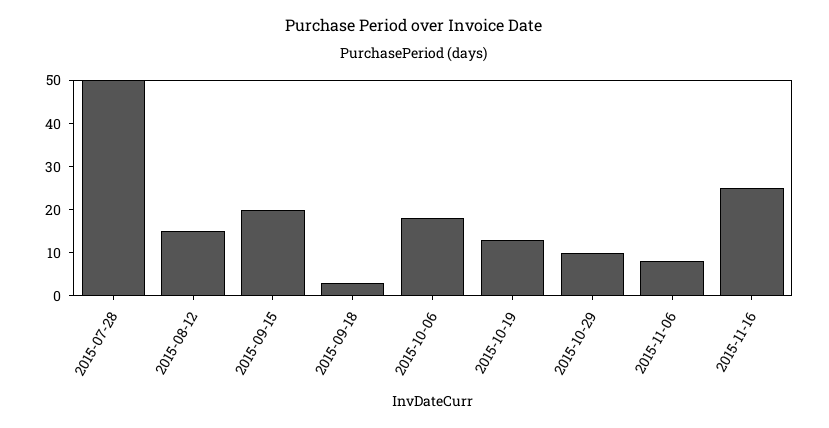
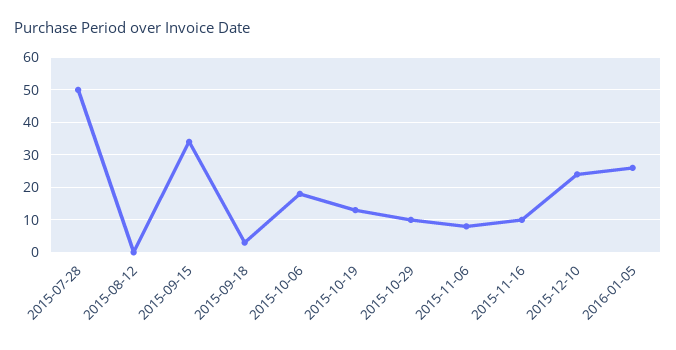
2015-08-12: 15 -> 0
2015-09-15: 20 -> 35
2015-11-16: 25 -> 10
2015-12-10: none -> 25
2016-01-05: none -> 25

